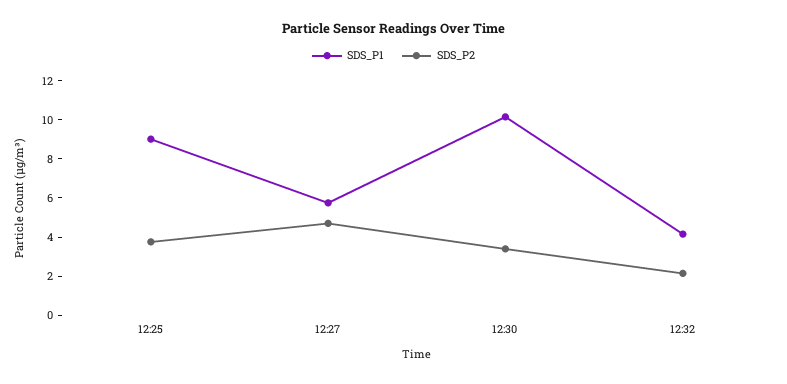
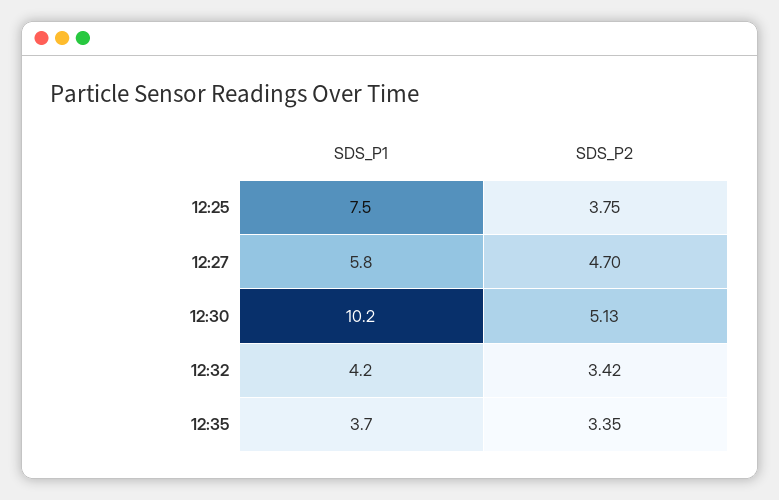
SDS_P1, 12:25: 9 -> 7.5
SDS_P2, 12:30: 3.5 -> 5.13
SDS_P2, 12:32: 2 -> 3.42
SDS_P1, 12:35: none -> 3.7
SDS_P2, 12:35: none -> 3.35

